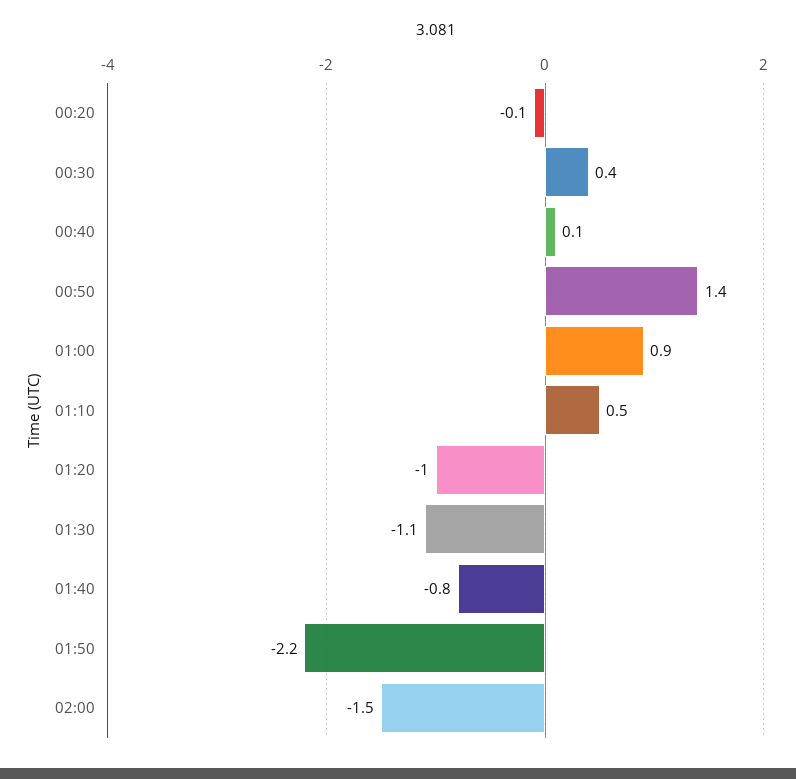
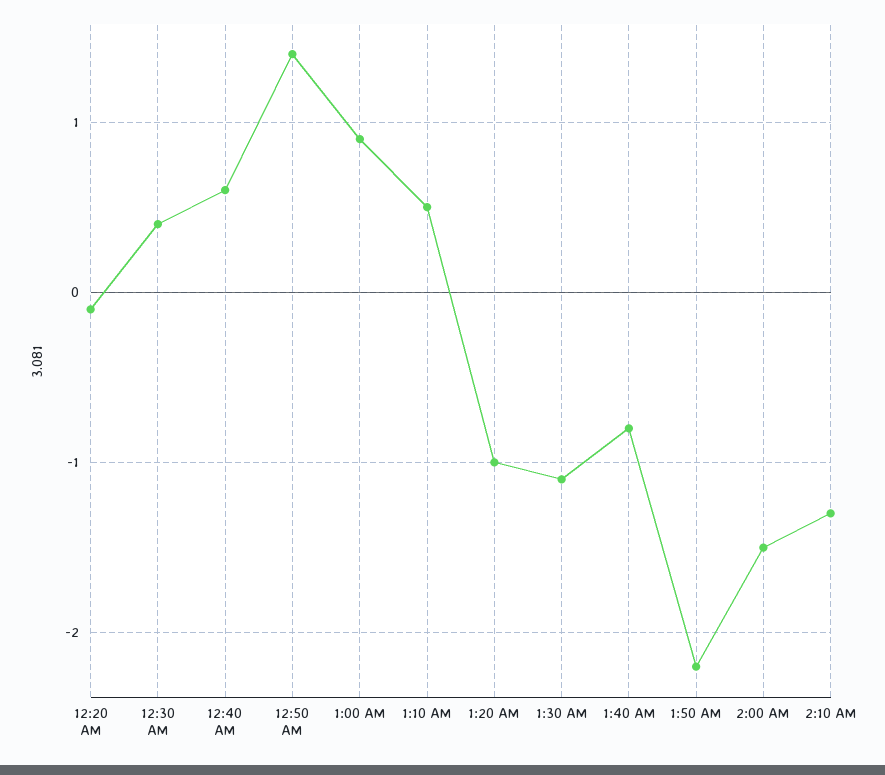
00:40: 0.1 -> 0.6
2:10 AM: none -> -1.3

